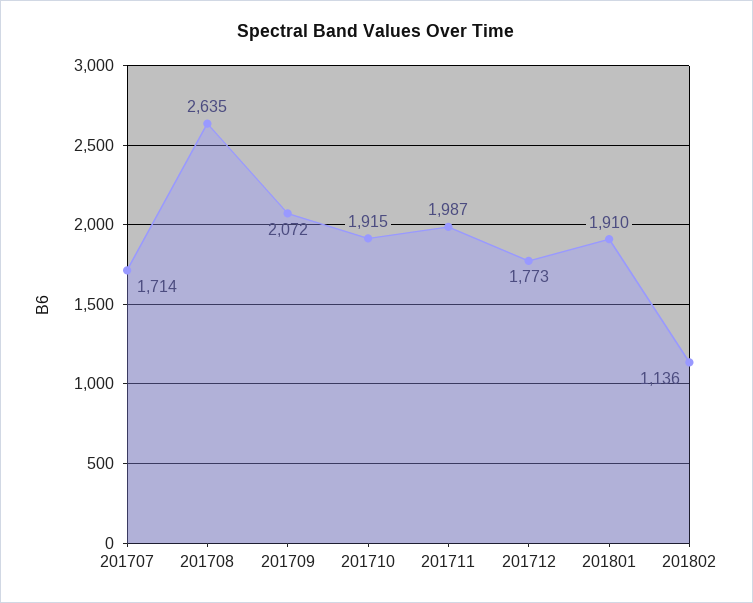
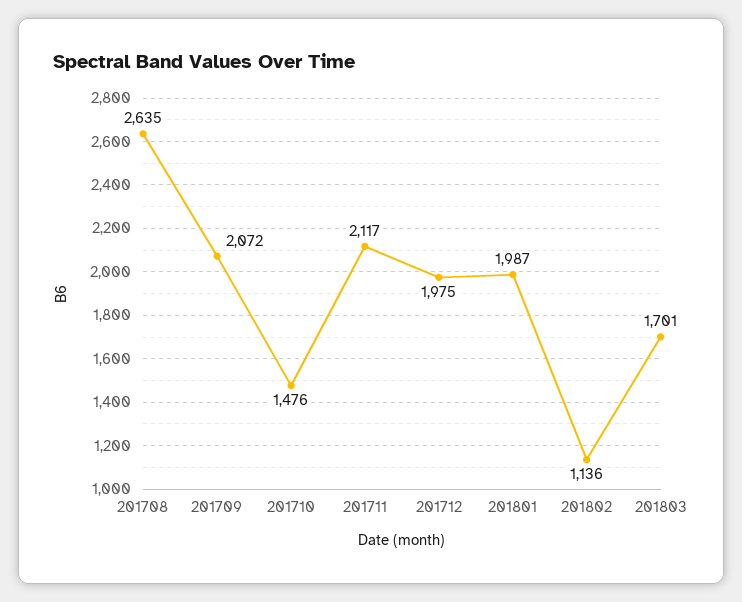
201707: 1714 -> none
201710: 1915 -> 1476
201711: 1987 -> 2117
201712: 1773 -> 1975
201801: 1910 -> 1987
201803: none -> 1701

